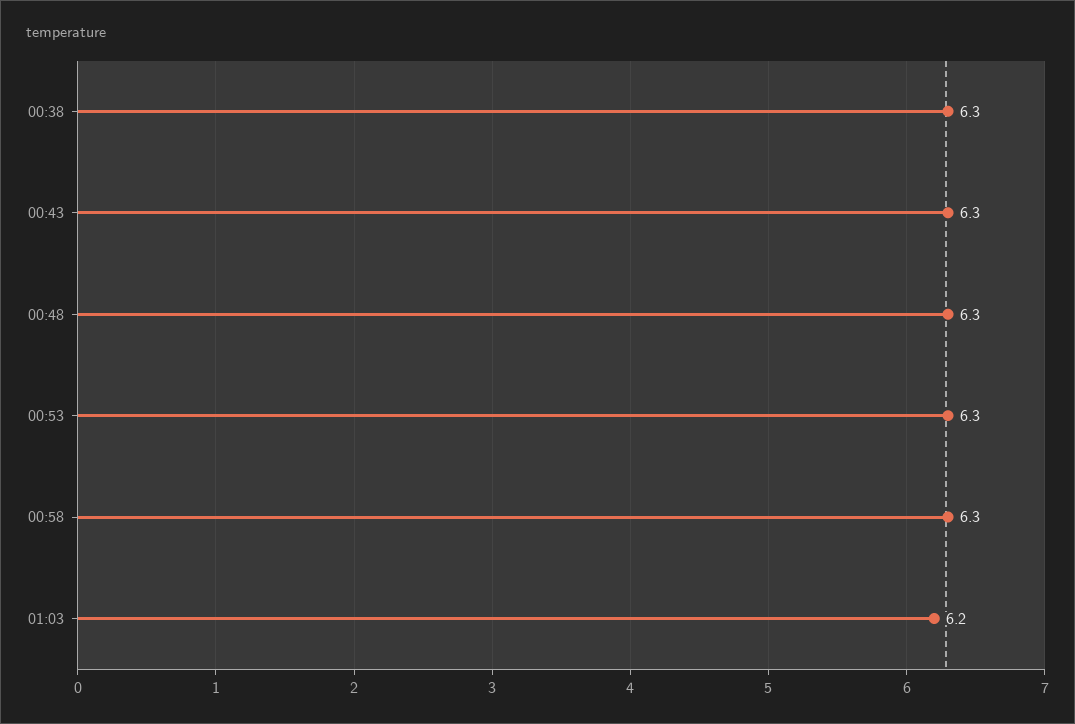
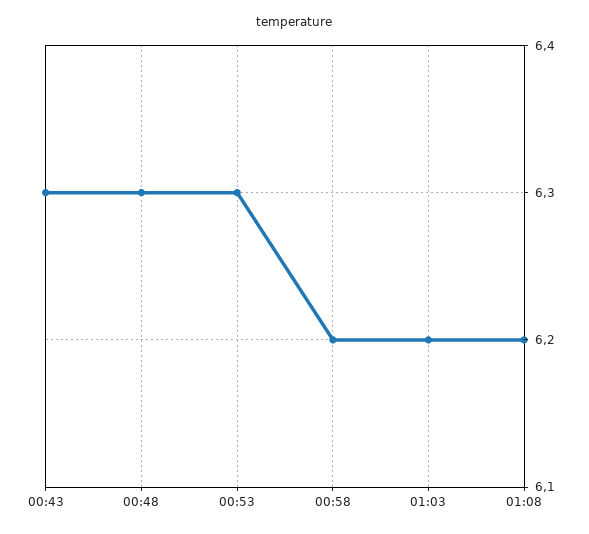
00:38: 6.3 -> none
00:58: 6.3 -> 6.2
01:08: none -> 6.2

